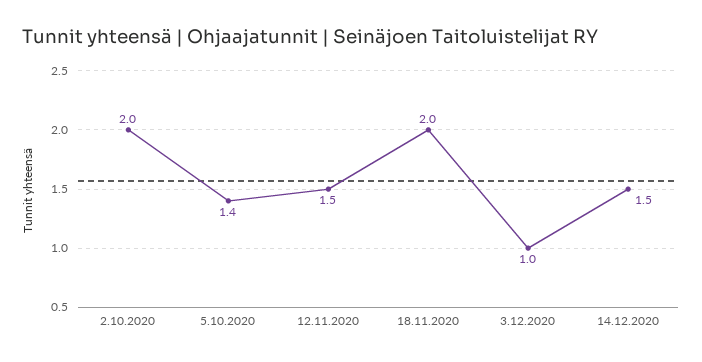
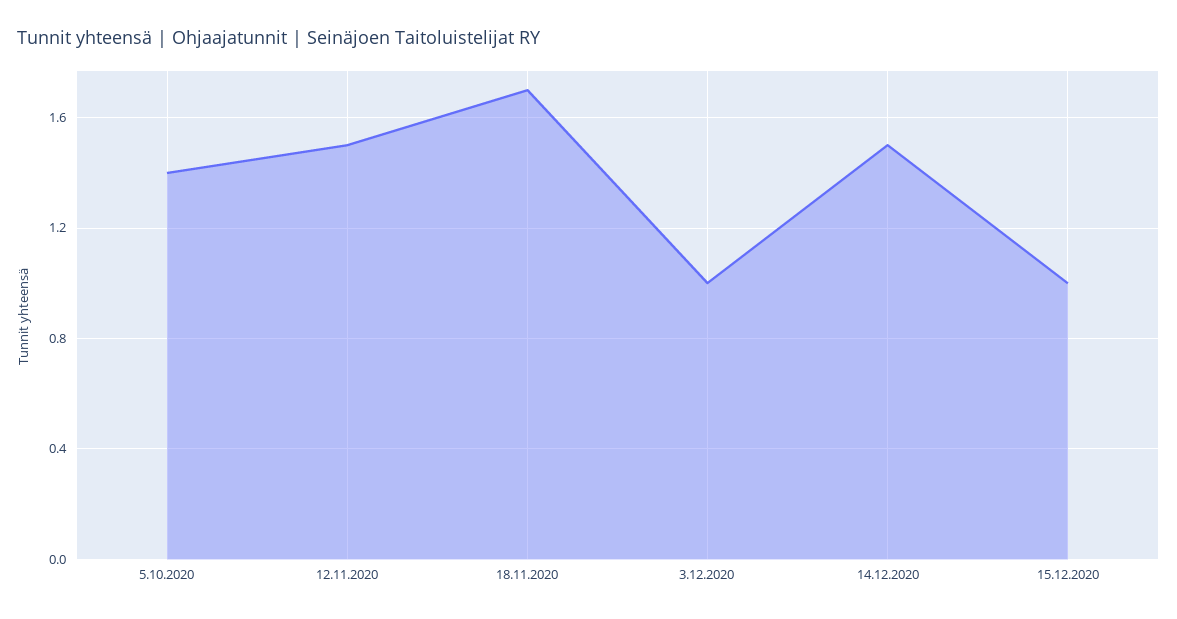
2.10.2020: 2 -> none
18.11.2020: 2 -> 1.7
15.12.2020: none -> 1

